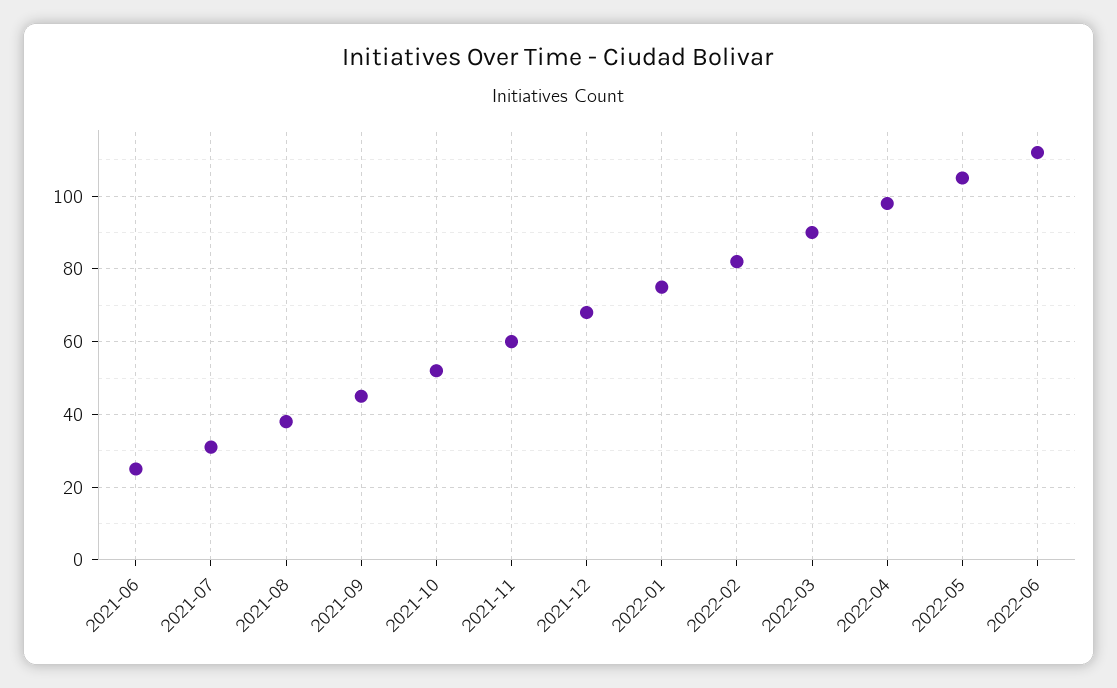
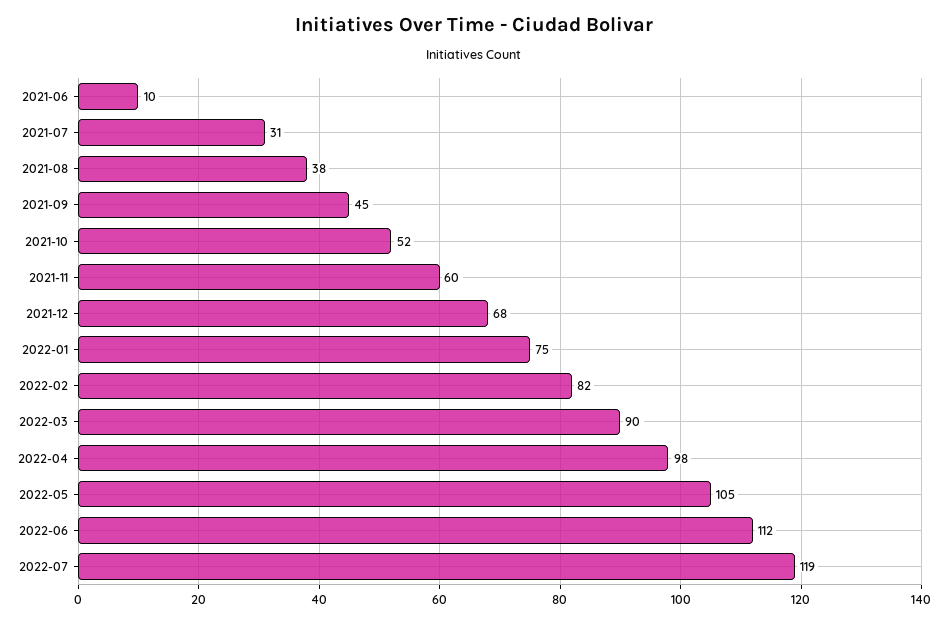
2021-06: 25 -> 10
2022-07: none -> 119

